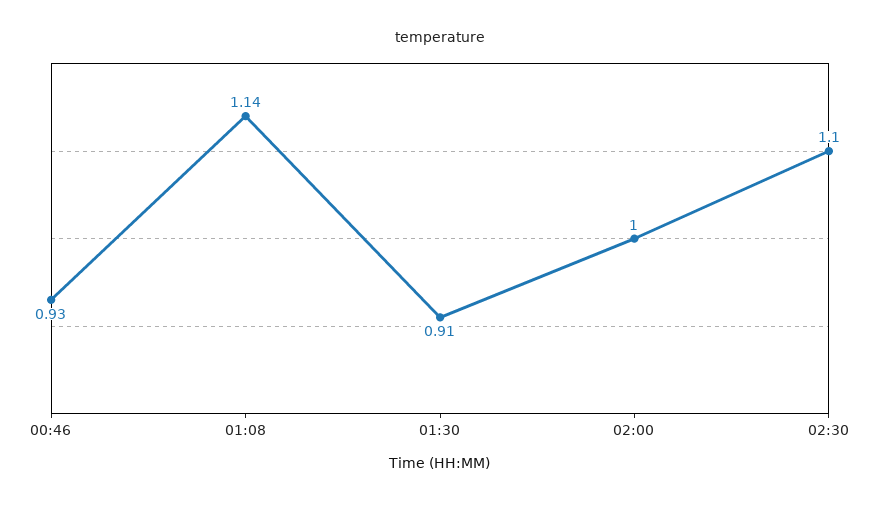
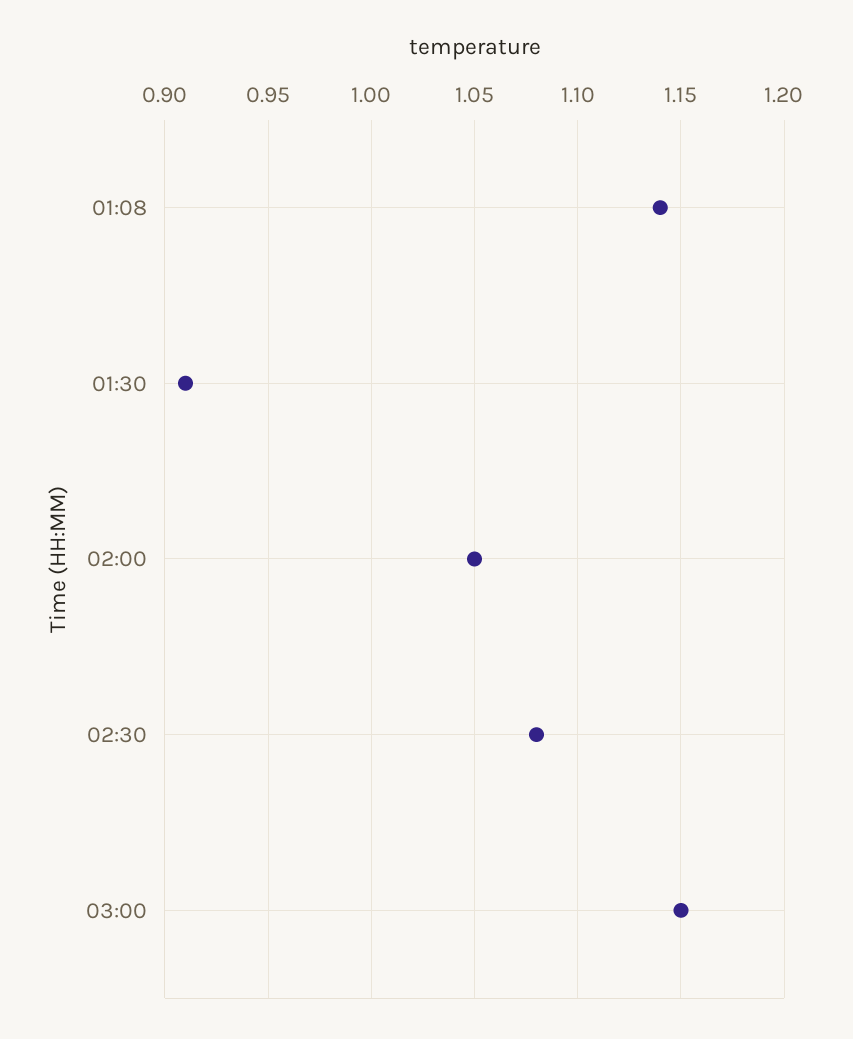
00:46: 0.93 -> none
02:00: 1 -> 1.05
02:30: 1.1 -> 1.08
03:00: none -> 1.15

